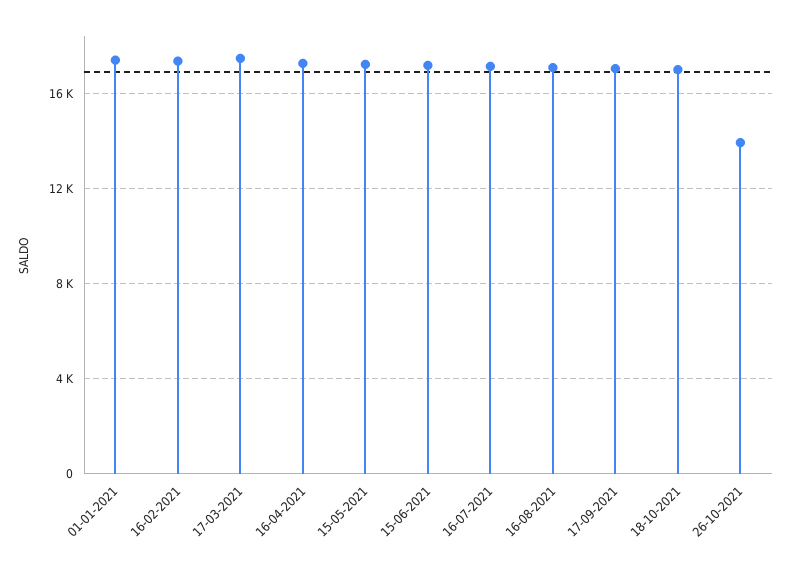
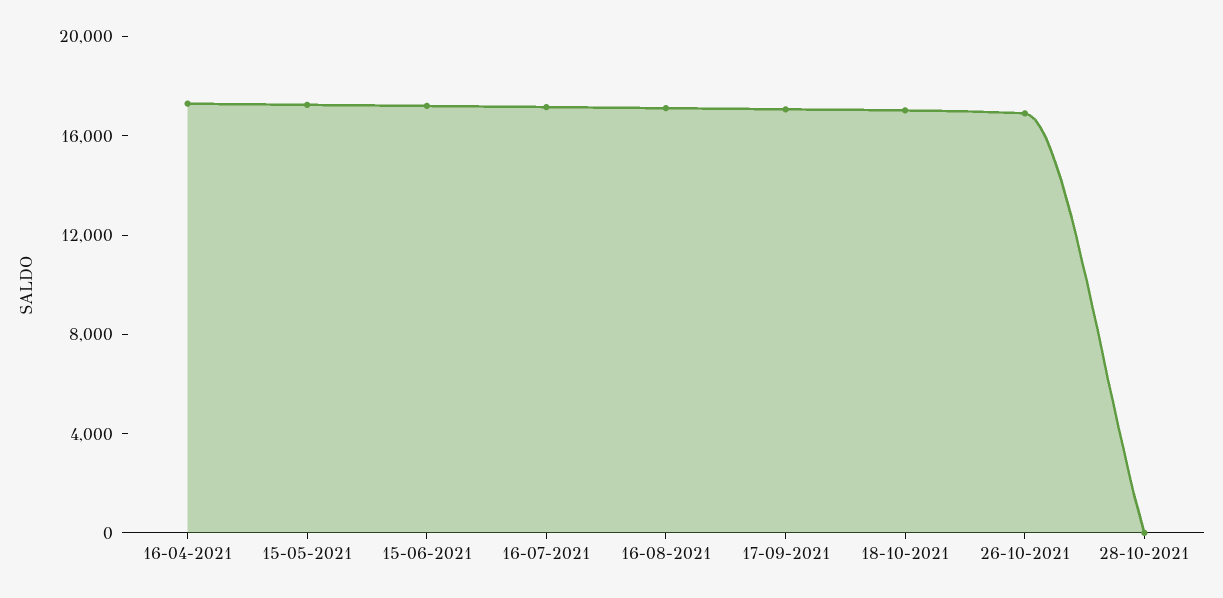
01-01-2021: 17500 -> none
16-02-2021: 17500 -> none
17-03-2021: 17500 -> none
26-10-2021: 14000 -> 17000
28-10-2021: none -> 0

